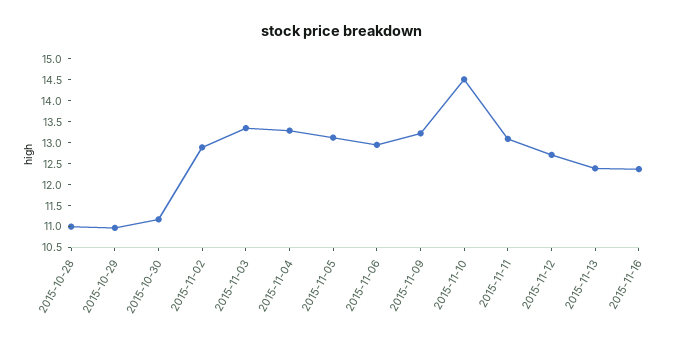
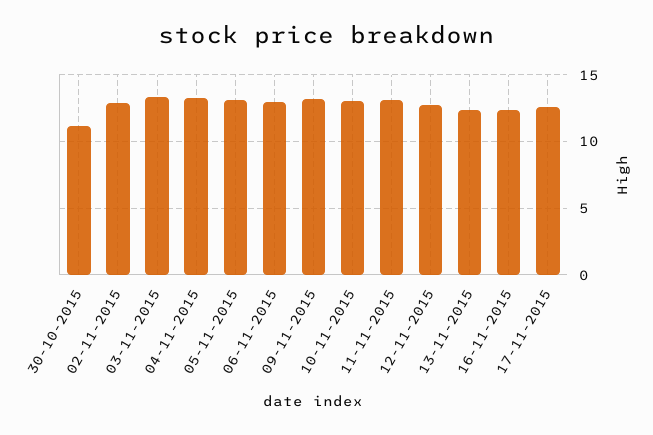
2015-10-28: 11 -> none
2015-10-29: 11 -> none
2015-11-10: 14.5 -> 13
17-11-2015: none -> 12.5

